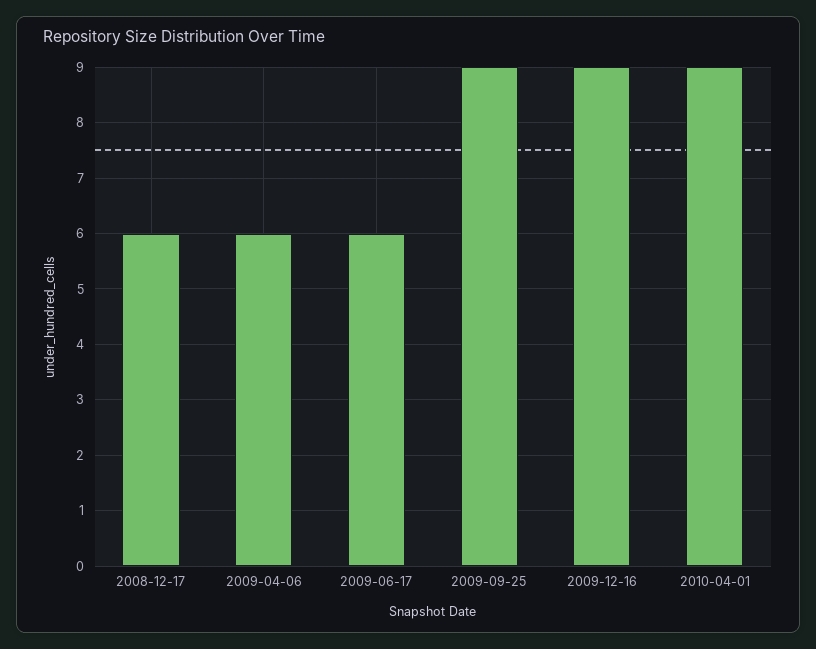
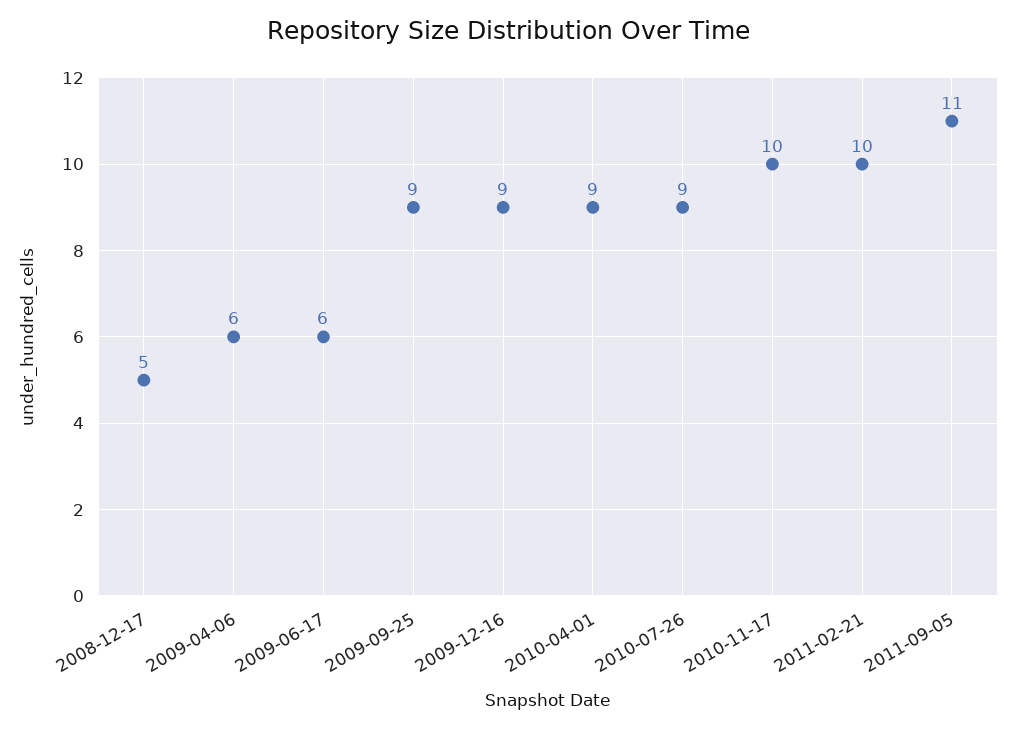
2008-12-17: 6 -> 5
2010-07-26: none -> 9
2010-11-17: none -> 10
2011-02-21: none -> 10
2011-09-05: none -> 11

